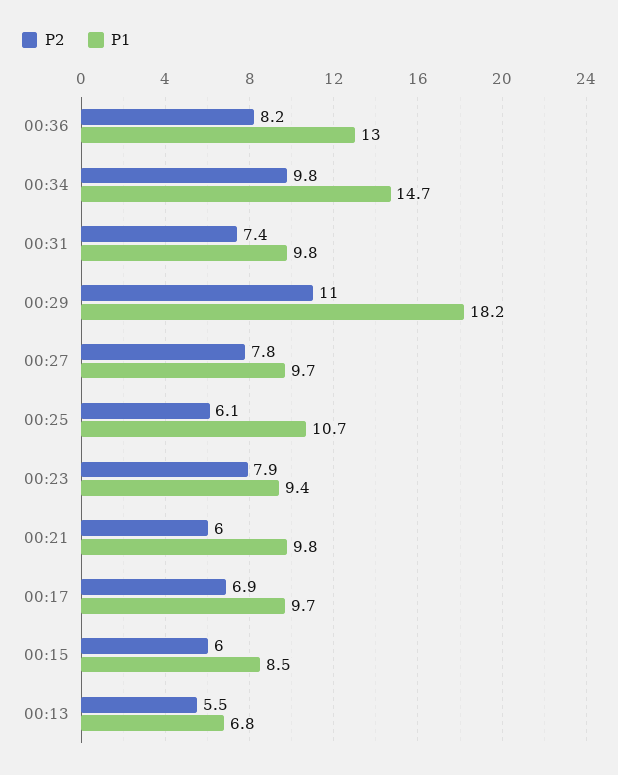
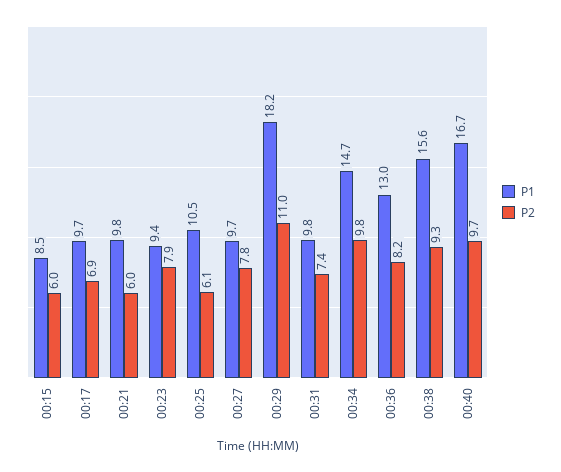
P1, 00:25: 10.7 -> 10.5
P2, 00:13: 5.5 -> none
P1, 00:13: 6.8 -> none
P1, 00:38: none -> 15.6
P2, 00:38: none -> 9.3
P1, 00:40: none -> 16.7
P2, 00:40: none -> 9.7

